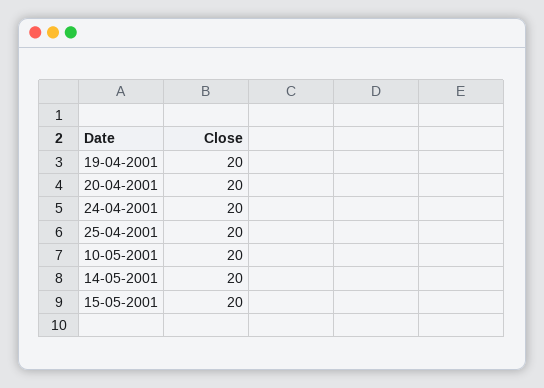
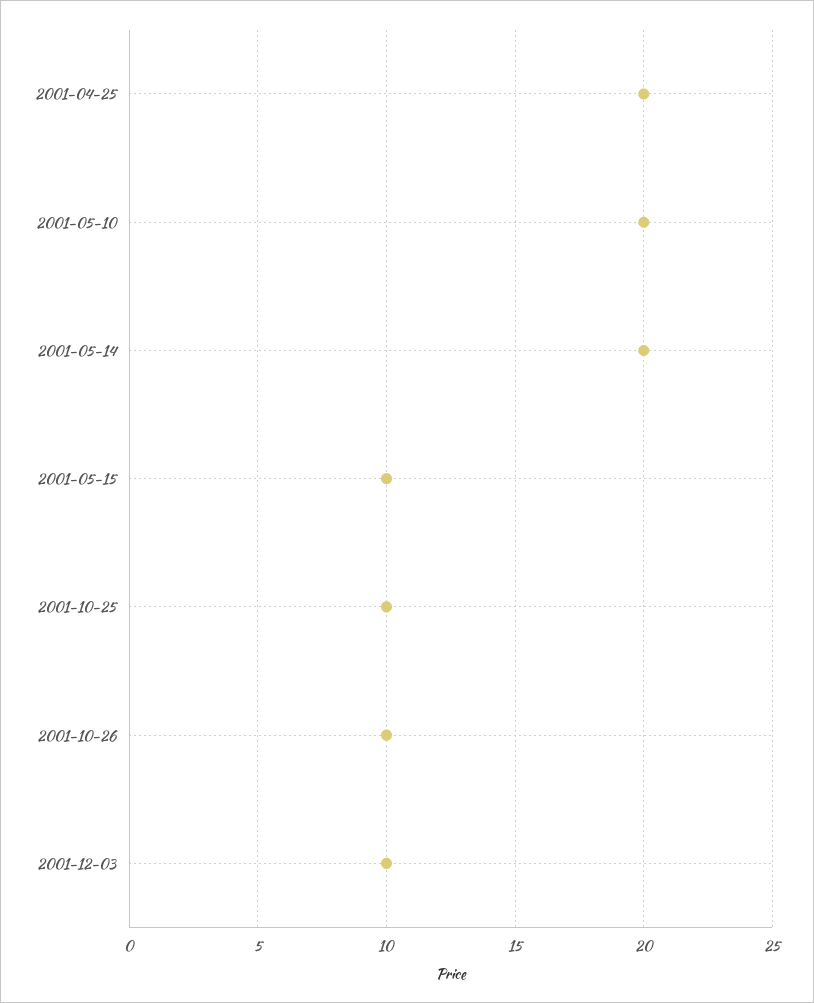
19-04-2001: 20 -> none
20-04-2001: 20 -> none
24-04-2001: 20 -> none
15-05-2001: 20 -> 10
2001-10-25: none -> 10
2001-10-26: none -> 10
2001-12-03: none -> 10

